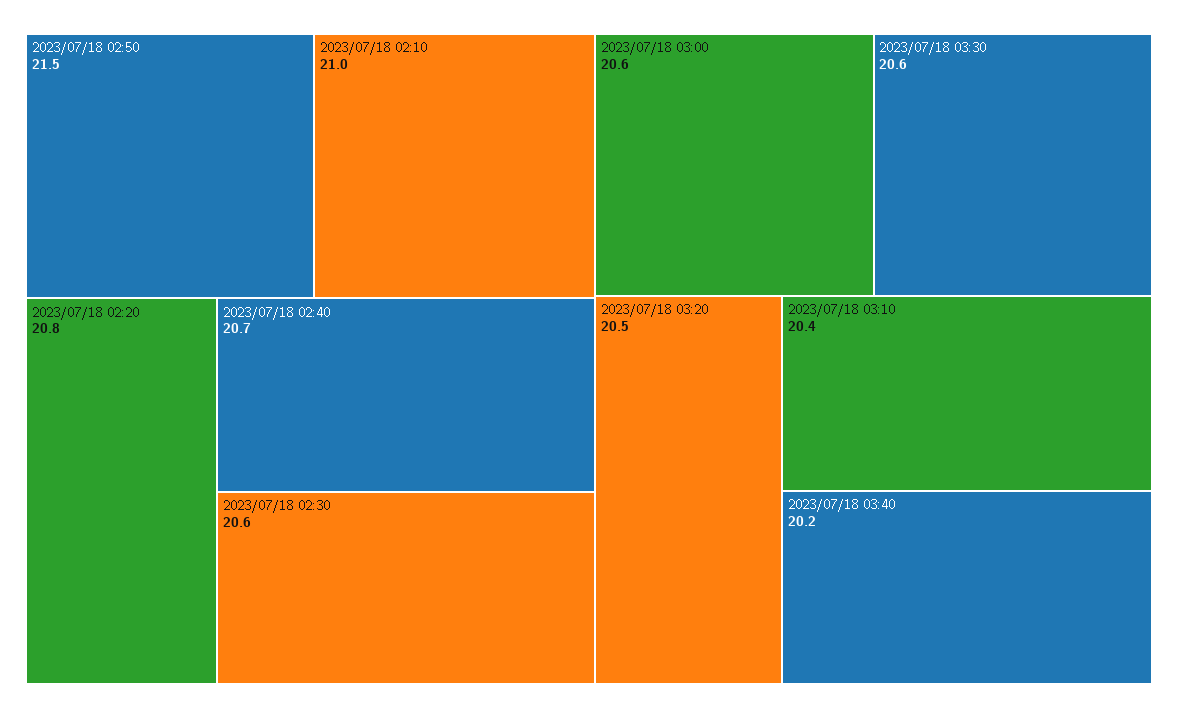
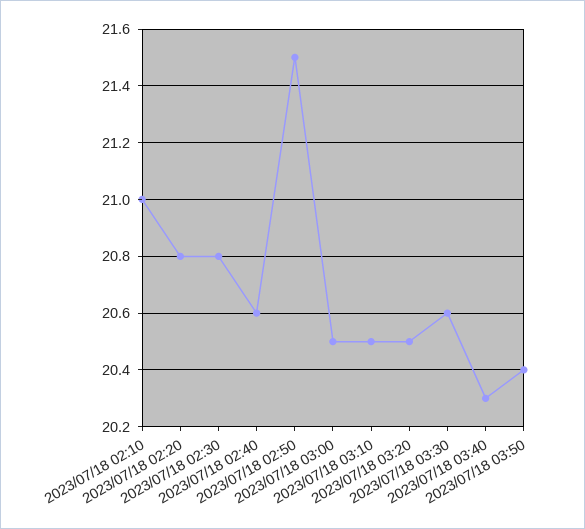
2023/07/18 02:40: 20.7 -> 20.6
2023/07/18 02:30: 20.6 -> 20.8
2023/07/18 03:00: 20.6 -> 20.5
2023/07/18 03:10: 20.4 -> 20.5
2023/07/18 03:40: 20.2 -> 20.3
2023/07/18 03:50: none -> 20.4

